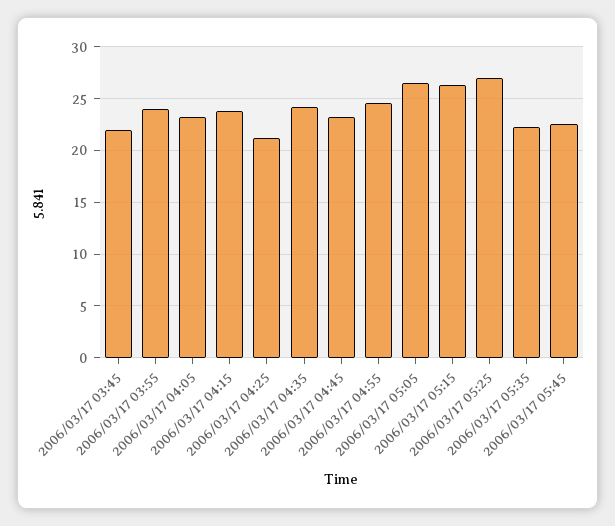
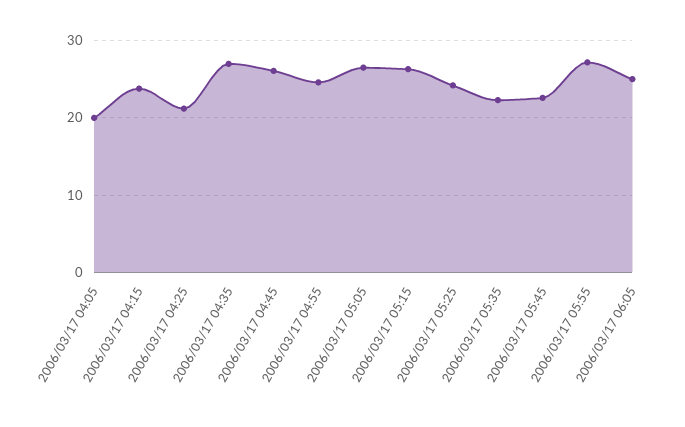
2006/03/17 03:45: 22 -> none
2006/03/17 03:55: 24 -> none
2006/03/17 04:05: 23 -> 20
2006/03/17 04:35: 24 -> 27
2006/03/17 04:45: 23 -> 26
2006/03/17 05:25: 27 -> 24
2006/03/17 05:55: none -> 27
2006/03/17 06:05: none -> 25

